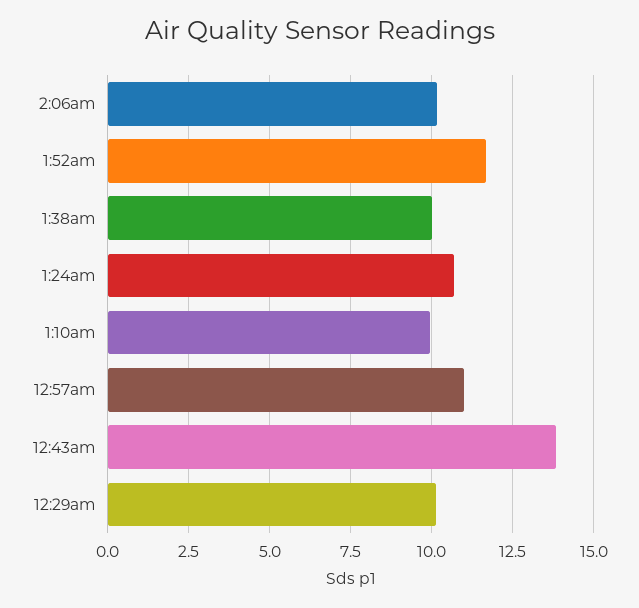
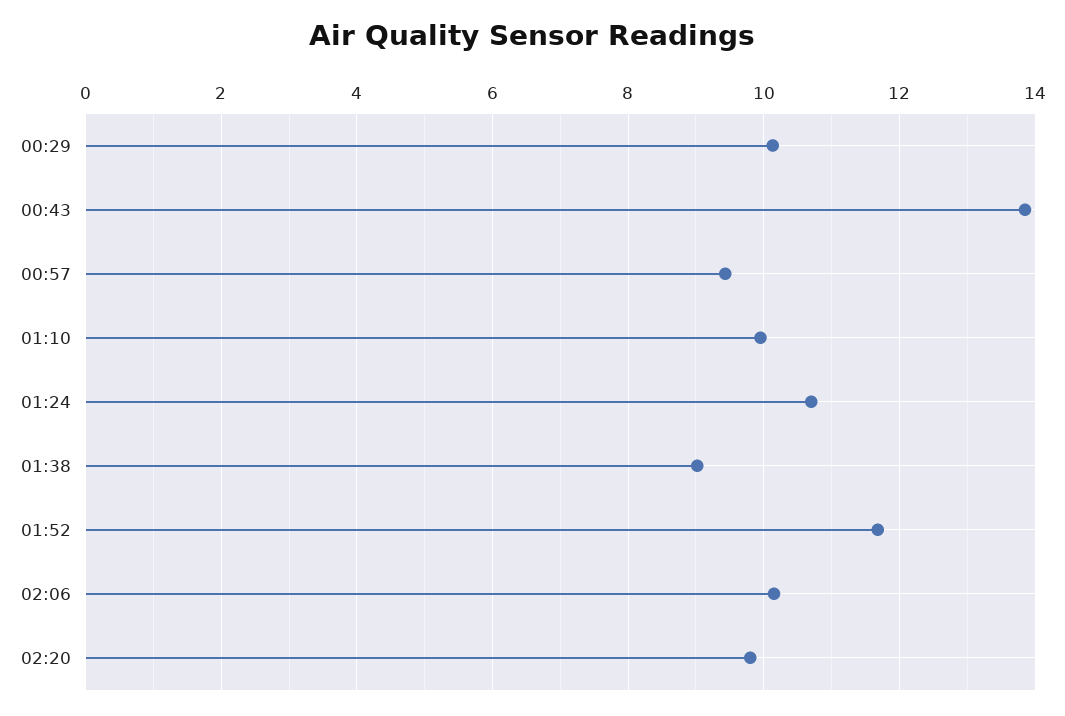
1:38am: 10 -> 9
12:57am: 11 -> 9.4
02:20: none -> 9.8

